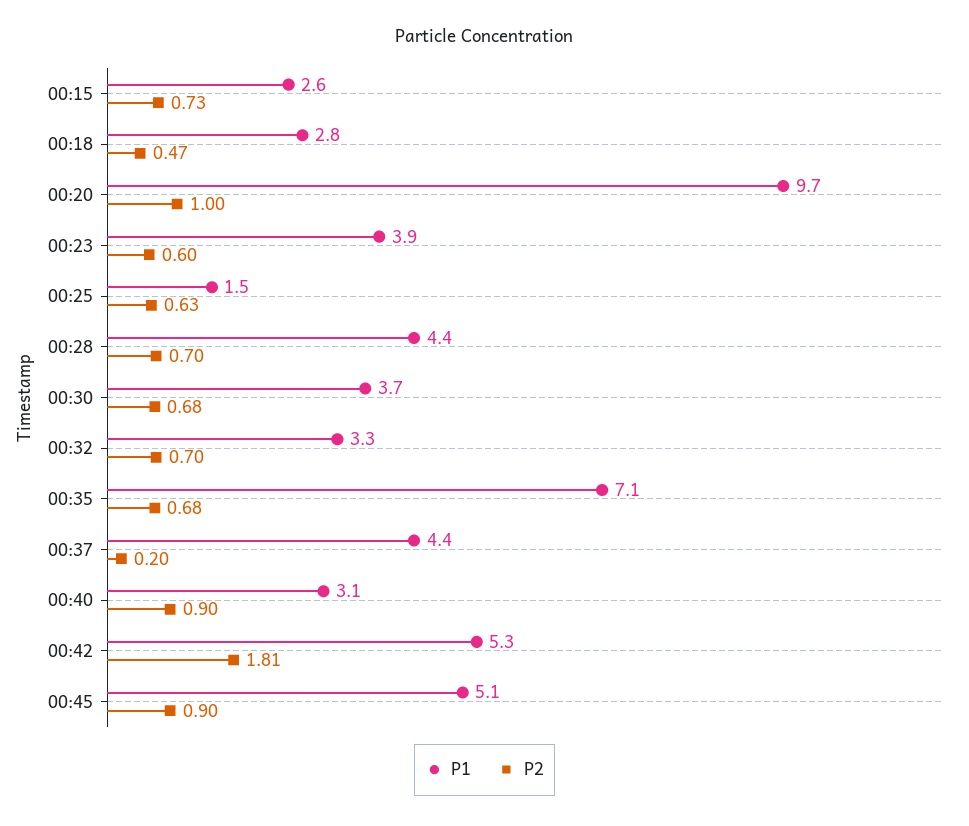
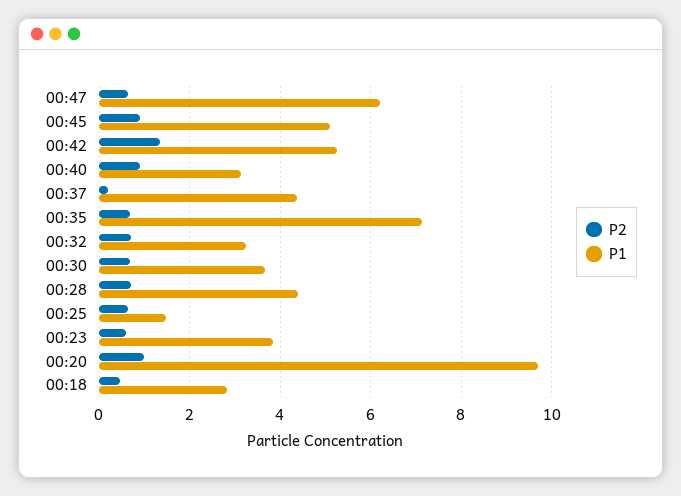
P1, 00:15: 2.6 -> none
P2, 00:15: 0.73 -> none
P2, 00:42: 1.81 -> 1.4
P2, 00:47: none -> 0.6
P1, 00:47: none -> 6.2

